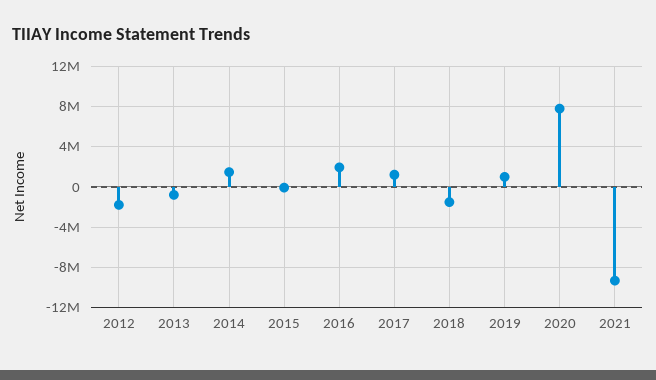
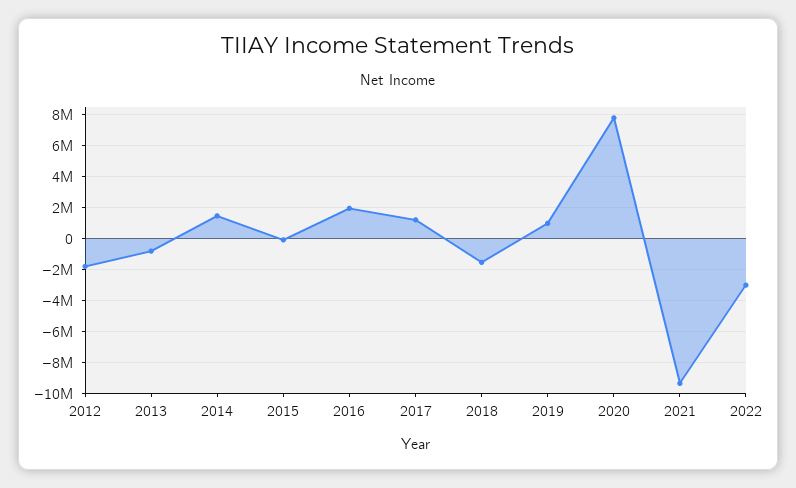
2022: none -> -3000000

